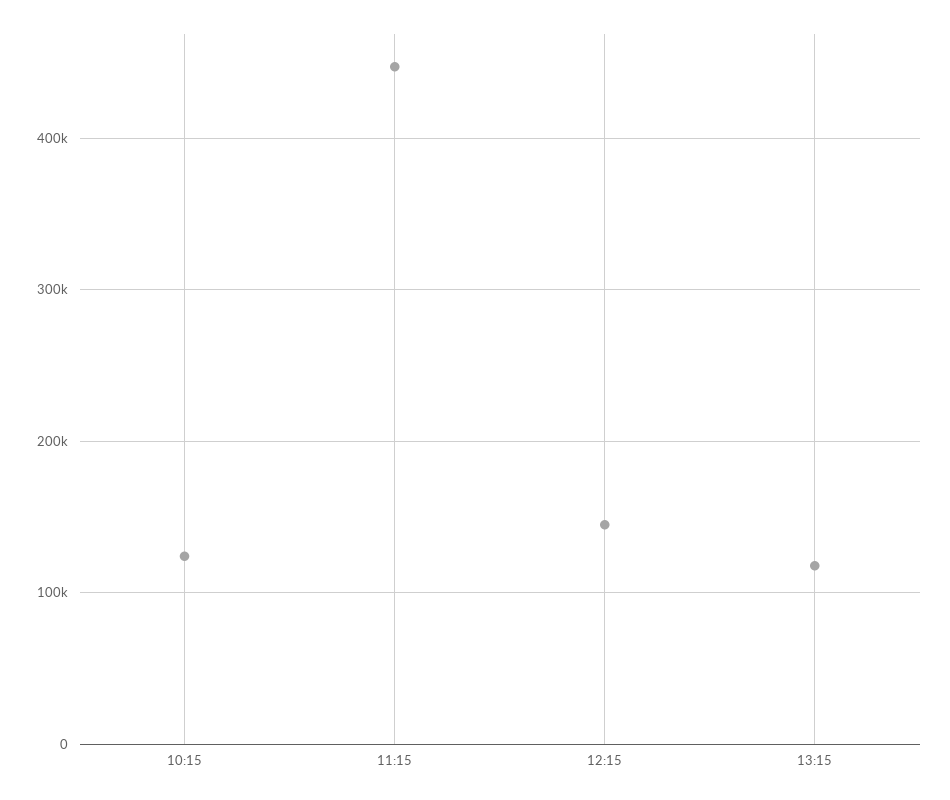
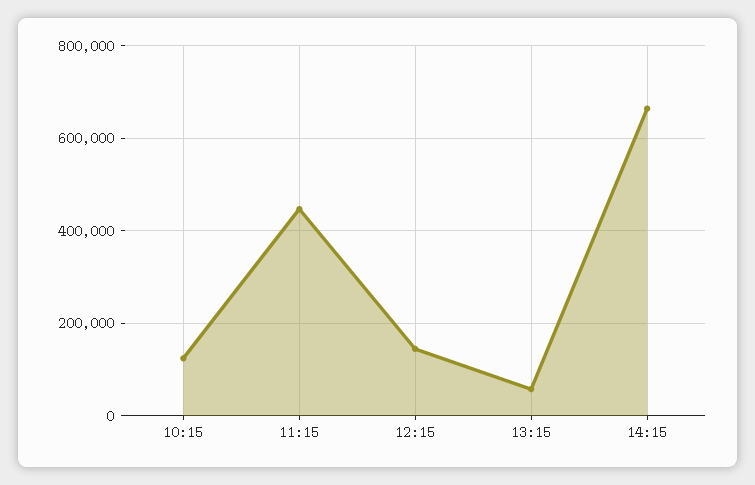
13:15: 120000 -> 60000
14:15: none -> 660000

